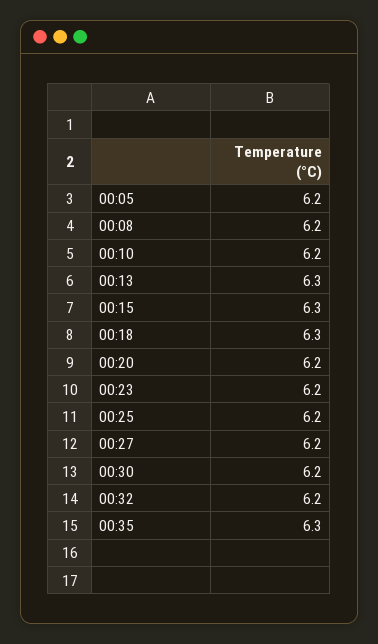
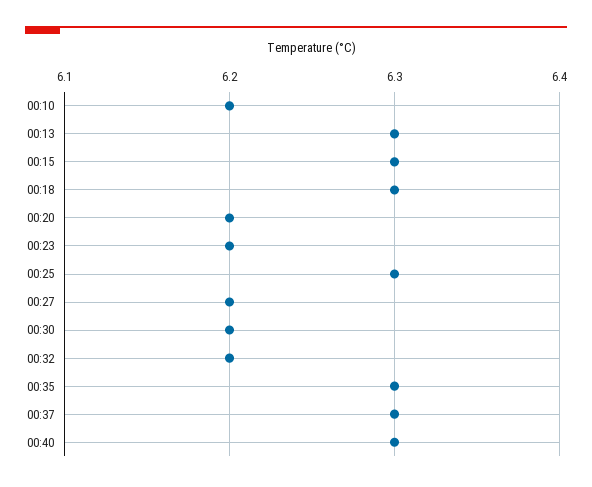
00:05: 6.2 -> none
00:08: 6.2 -> none
00:25: 6.2 -> 6.3
00:37: none -> 6.3
00:40: none -> 6.3

